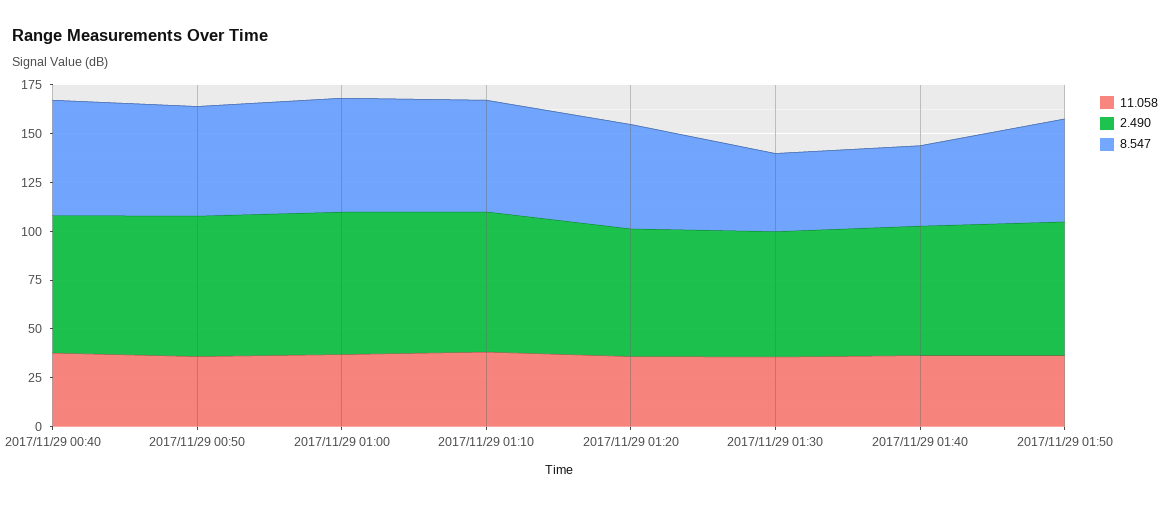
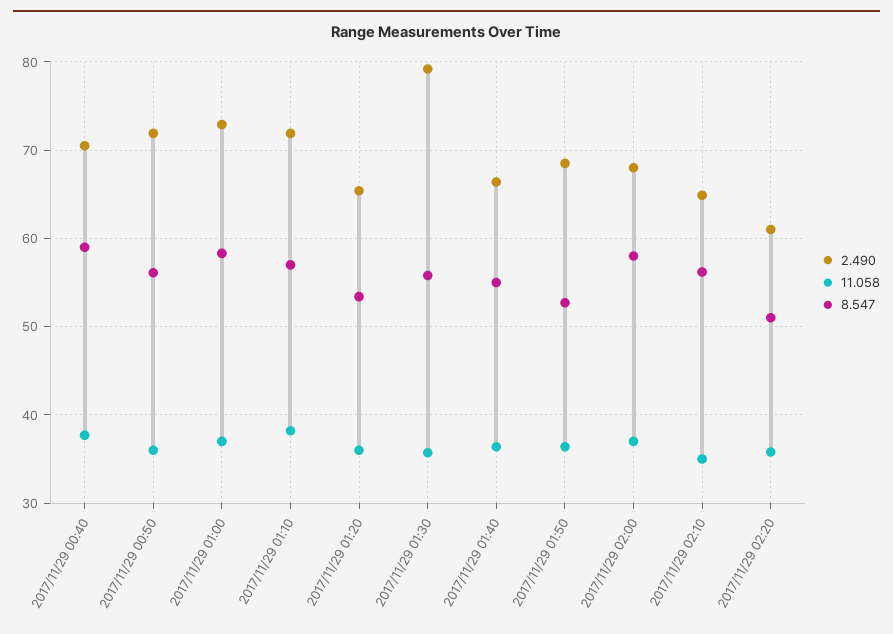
2.490, 2017/11/29 01:30: 65 -> 79
8.547, 2017/11/29 01:30: 40 -> 56
8.547, 2017/11/29 01:40: 40 -> 55
2.490, 2017/11/29 02:00: none -> 68
11.058, 2017/11/29 02:00: none -> 37
8.547, 2017/11/29 02:00: none -> 58
2.490, 2017/11/29 02:10: none -> 65
11.058, 2017/11/29 02:10: none -> 35
8.547, 2017/11/29 02:10: none -> 56
2.490, 2017/11/29 02:20: none -> 61
11.058, 2017/11/29 02:20: none -> 36
8.547, 2017/11/29 02:20: none -> 51

